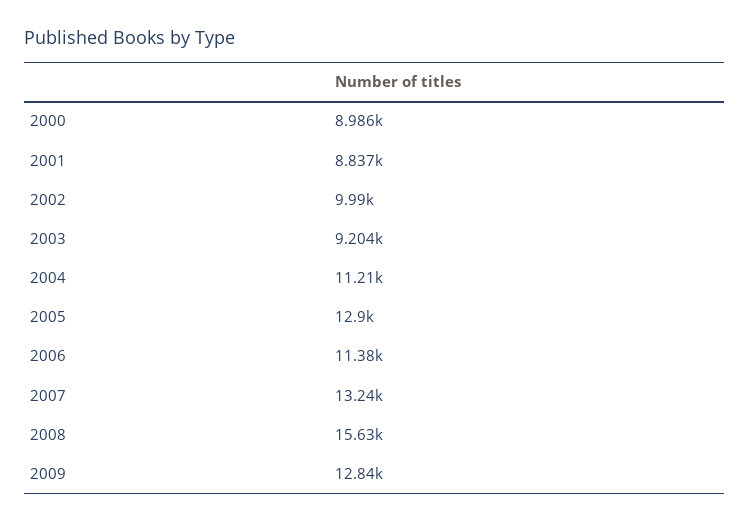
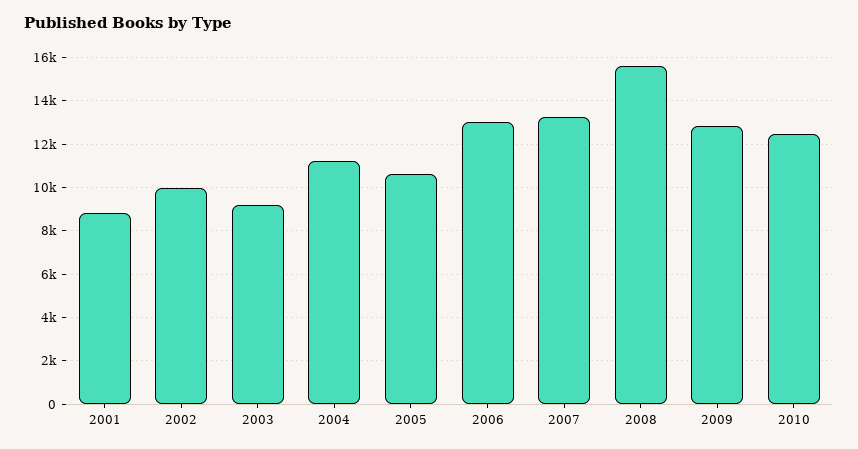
2000: 8986 -> none
2005: 12900 -> 10500
2006: 11380 -> 13000
2010: none -> 12500

